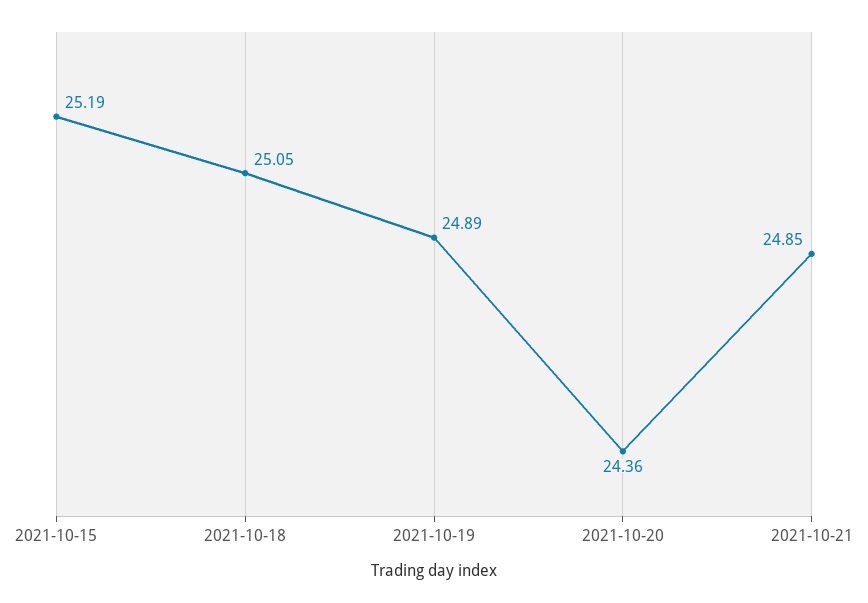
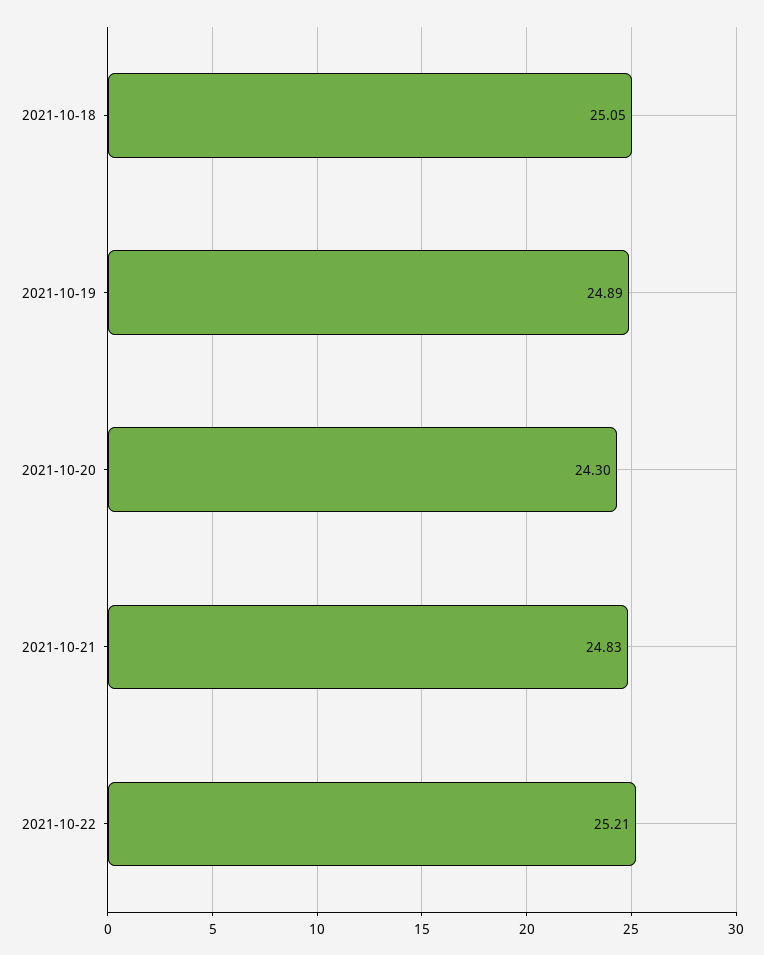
2021-10-15: 25.19 -> none
2021-10-20: 24.36 -> 24.3
2021-10-21: 24.85 -> 24.83
2021-10-22: none -> 25.21

